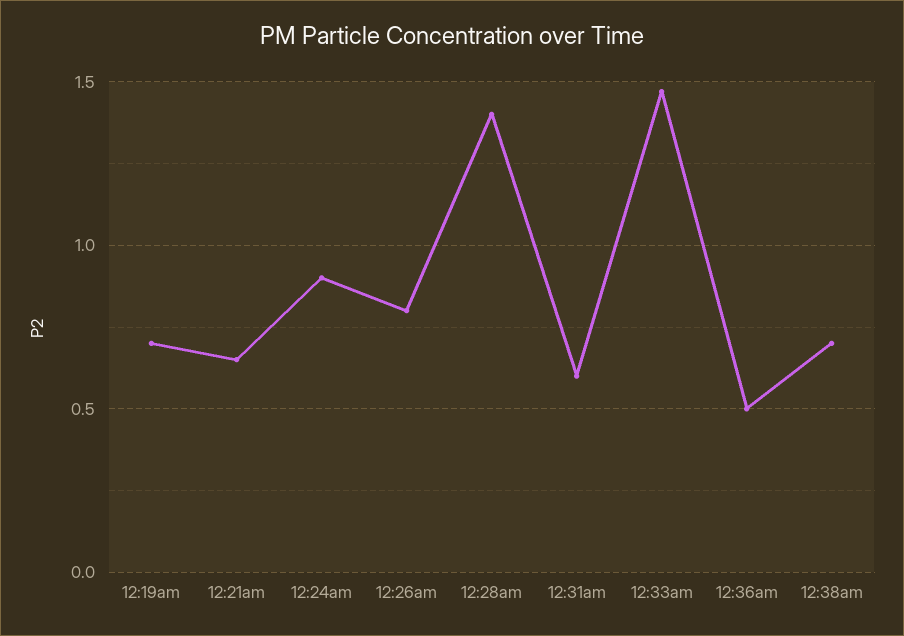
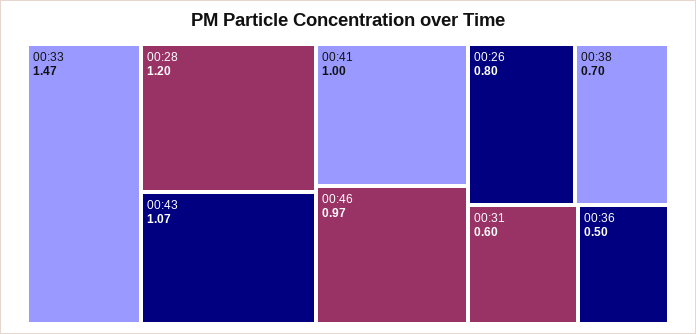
12:19am: 0.7 -> none
12:21am: 0.65 -> none
12:24am: 0.9 -> none
12:28am: 1.4 -> 1.2
00:43: none -> 1.07
00:41: none -> 1
00:46: none -> 0.97

